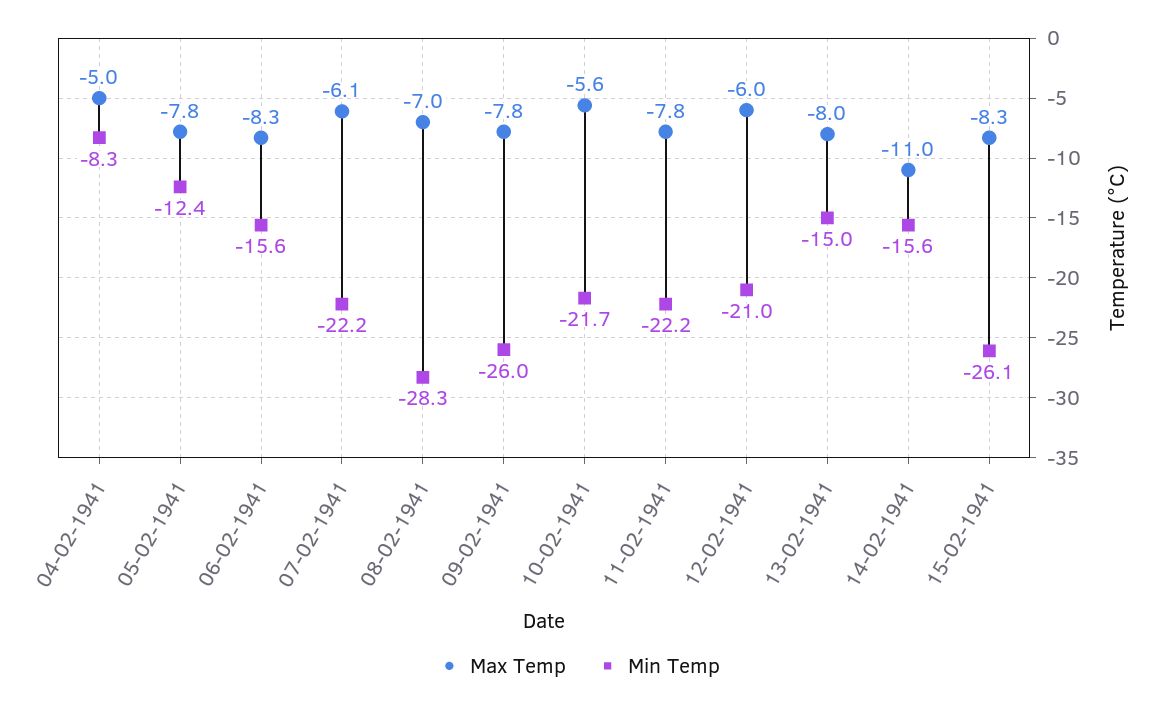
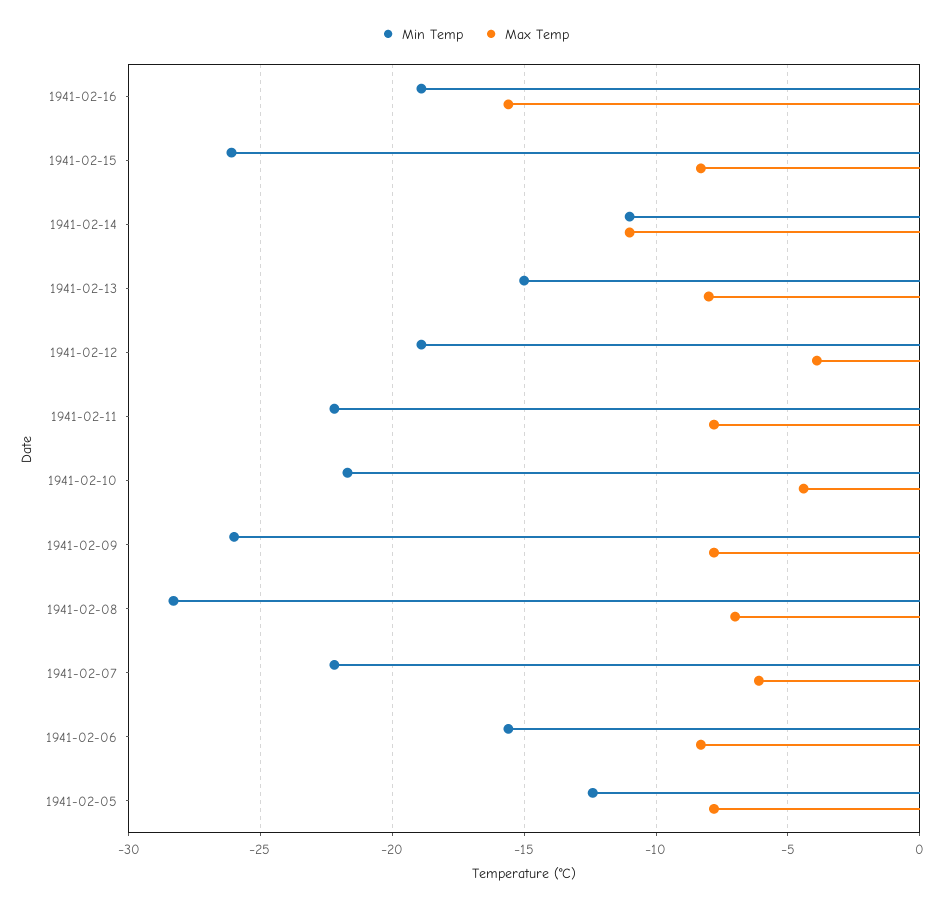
Max Temp, 04-02-1941: -5 -> none
Min Temp, 04-02-1941: -8.3 -> none
Max Temp, 10-02-1941: -5.6 -> -4.5
Max Temp, 12-02-1941: -6 -> -4
Min Temp, 12-02-1941: -21 -> -19
Min Temp, 14-02-1941: -15.6 -> -11
Min Temp, 1941-02-16: none -> -19
Max Temp, 1941-02-16: none -> -15.5

